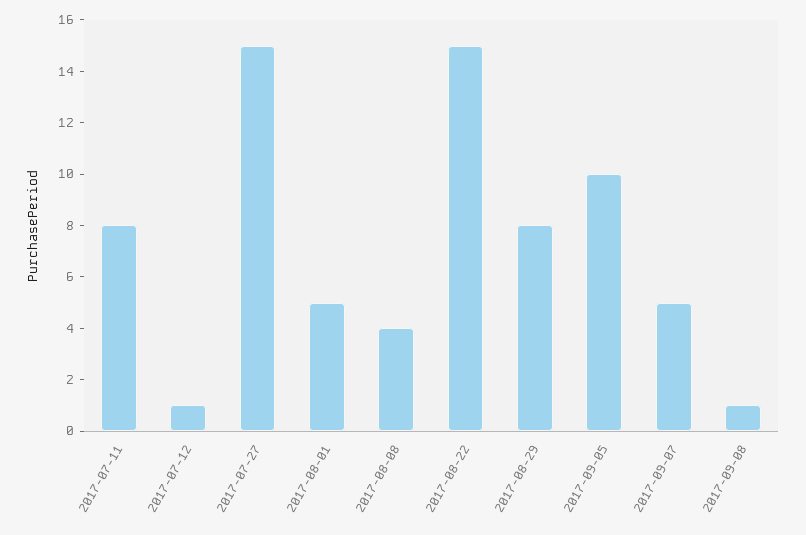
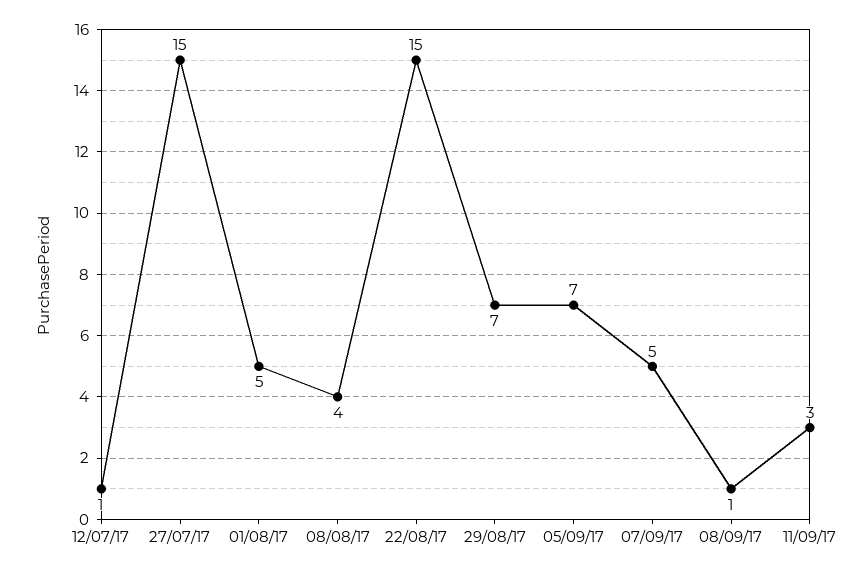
2017-07-11: 8 -> none
2017-08-29: 8 -> 7
2017-09-05: 10 -> 7
11/09/17: none -> 3

